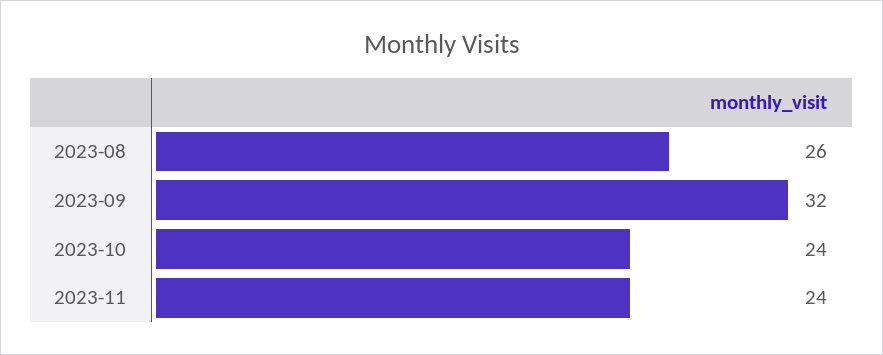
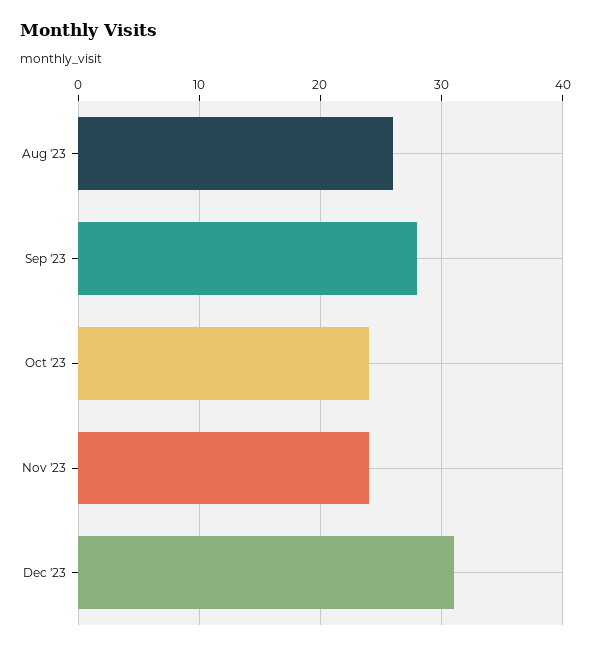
2023-09: 32 -> 28
Dec '23: none -> 31

